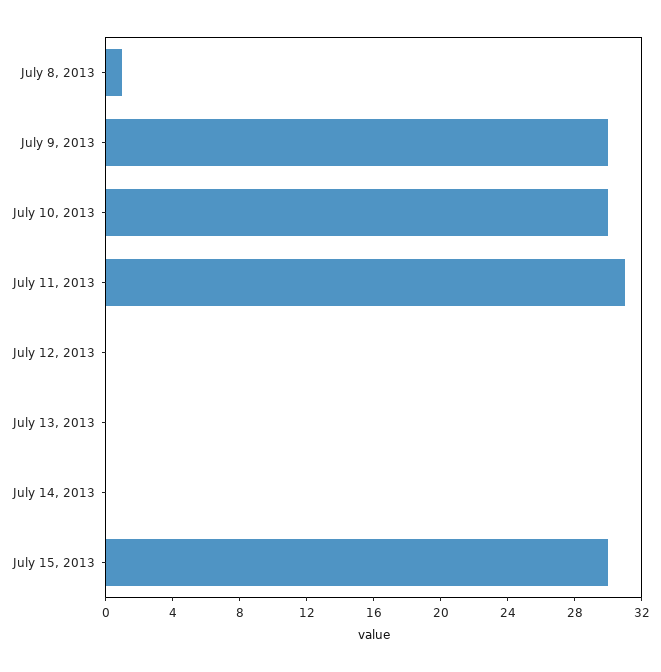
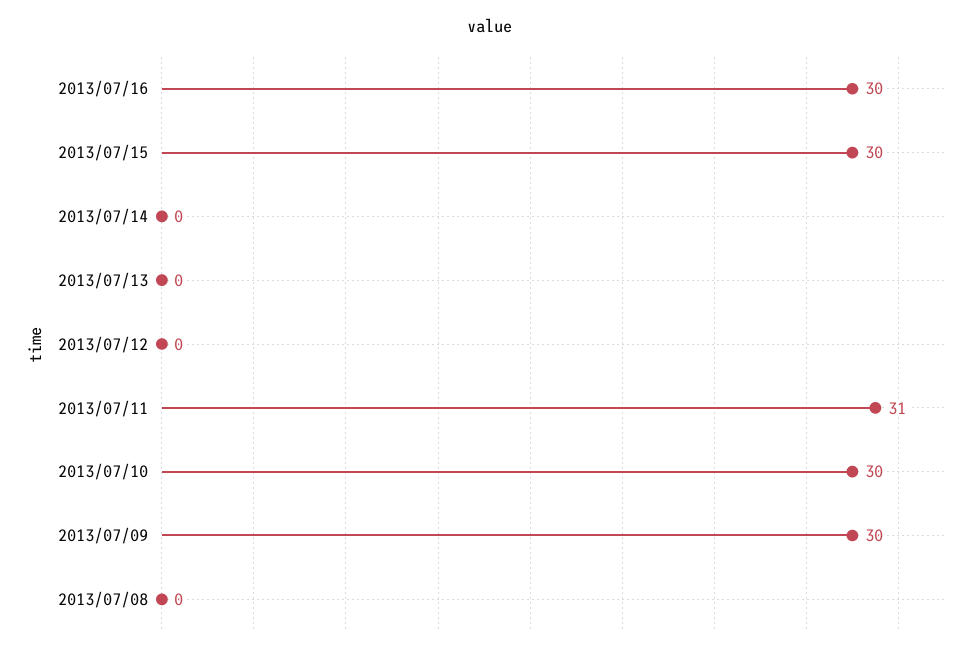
July 8, 2013: 1 -> 0
2013/07/16: none -> 30

